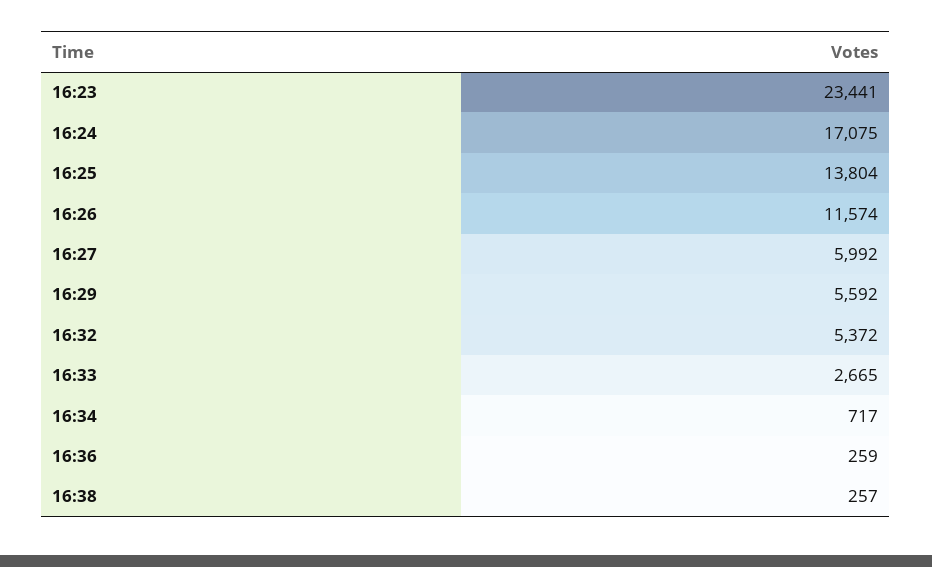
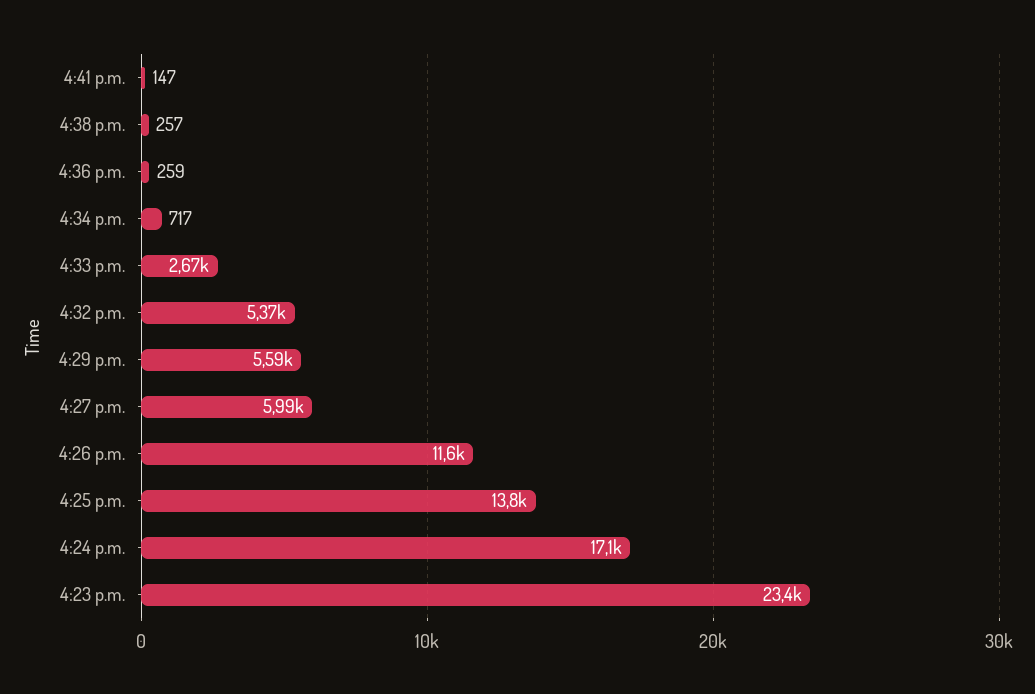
4:41 p.m.: none -> 147

